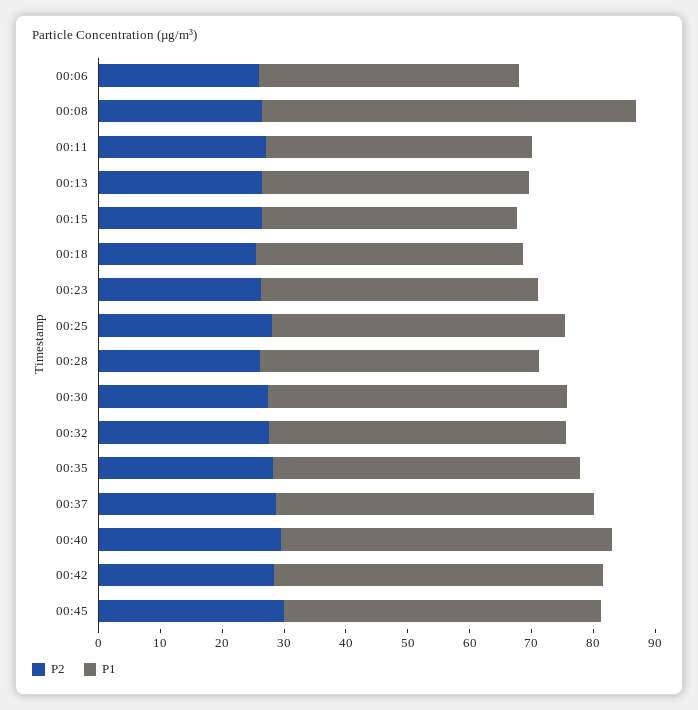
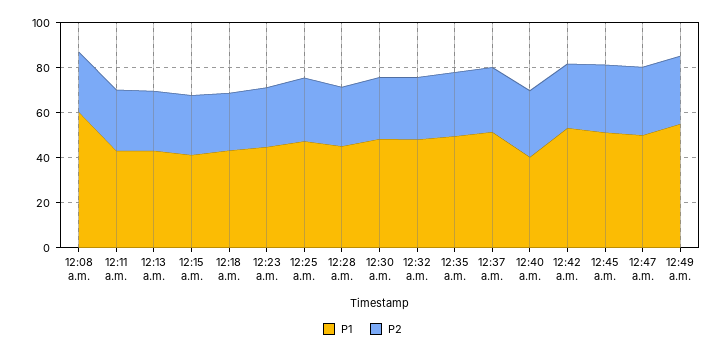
P2, 00:06: 26 -> none
P1, 00:06: 42 -> none
P1, 00:40: 54 -> 40
P1, 12:47 a.m.: none -> 50
P2, 12:47 a.m.: none -> 30
P1, 12:49 a.m.: none -> 55
P2, 12:49 a.m.: none -> 30

